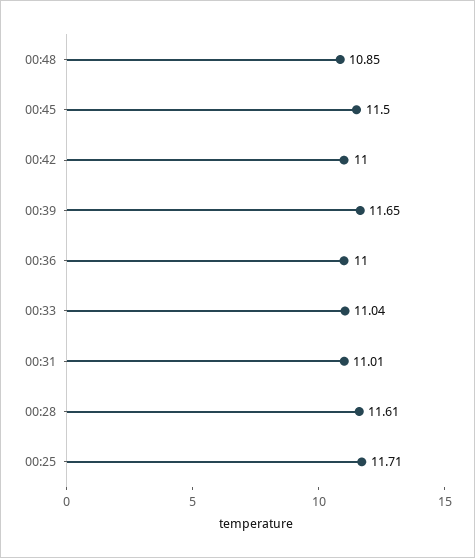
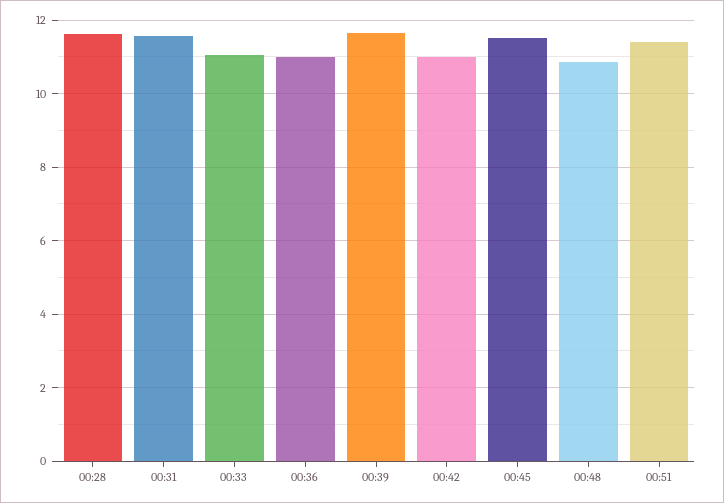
00:31: 11.01 -> 11.6
00:25: 11.71 -> none
00:51: none -> 11.4

